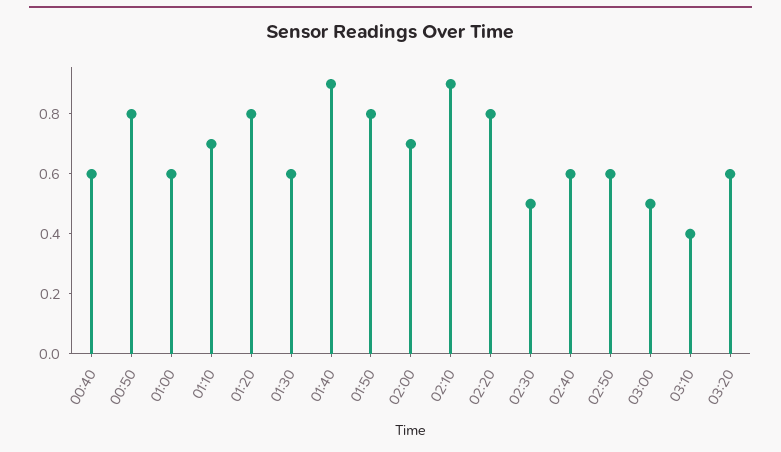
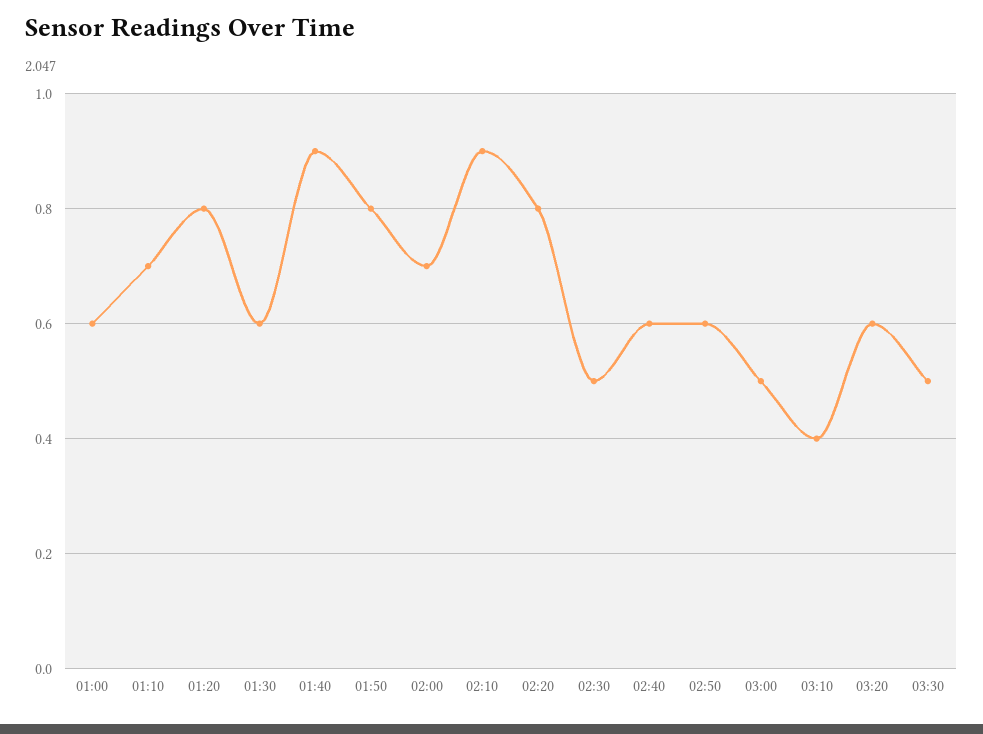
00:40: 0.6 -> none
00:50: 0.8 -> none
03:30: none -> 0.5

